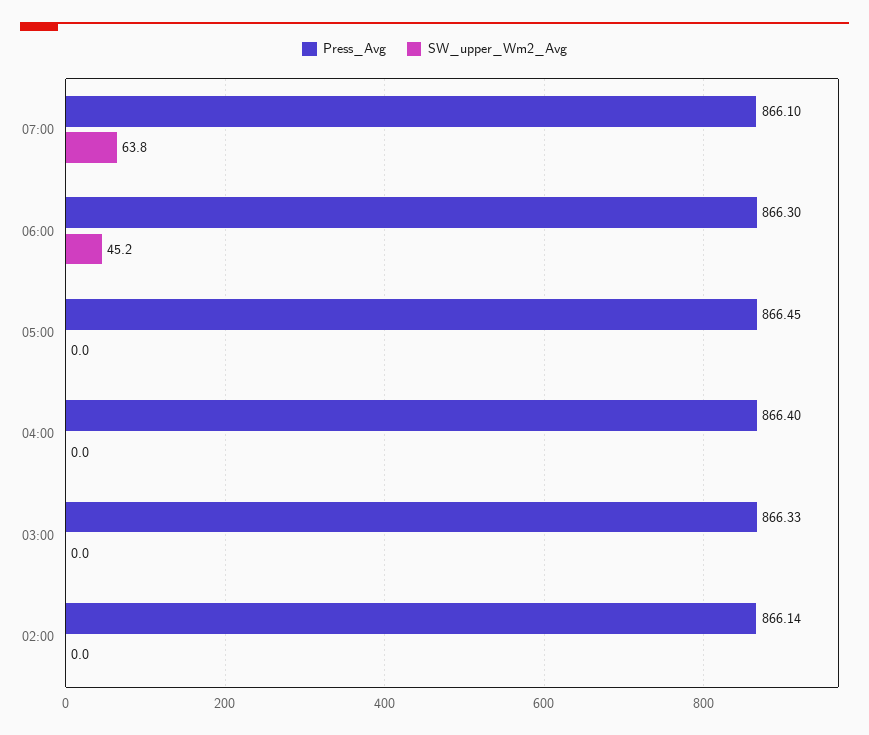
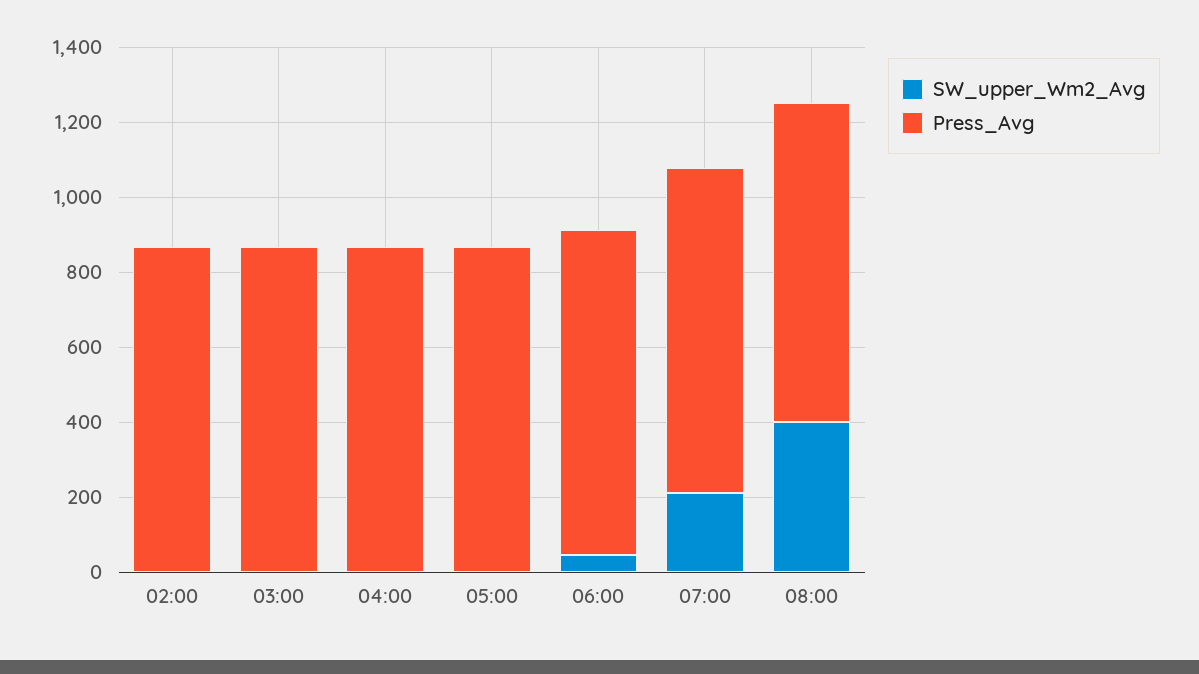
SW_upper_Wm2_Avg, 07:00: 63.8 -> 200
SW_upper_Wm2_Avg, 08:00: none -> 400
Press_Avg, 08:00: none -> 850

